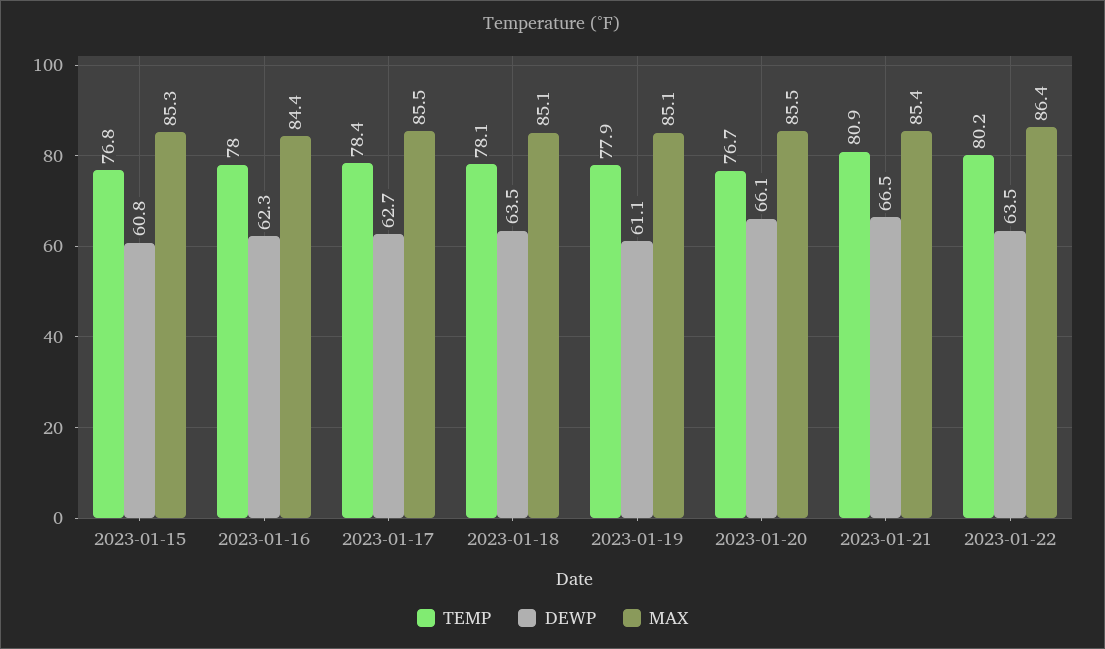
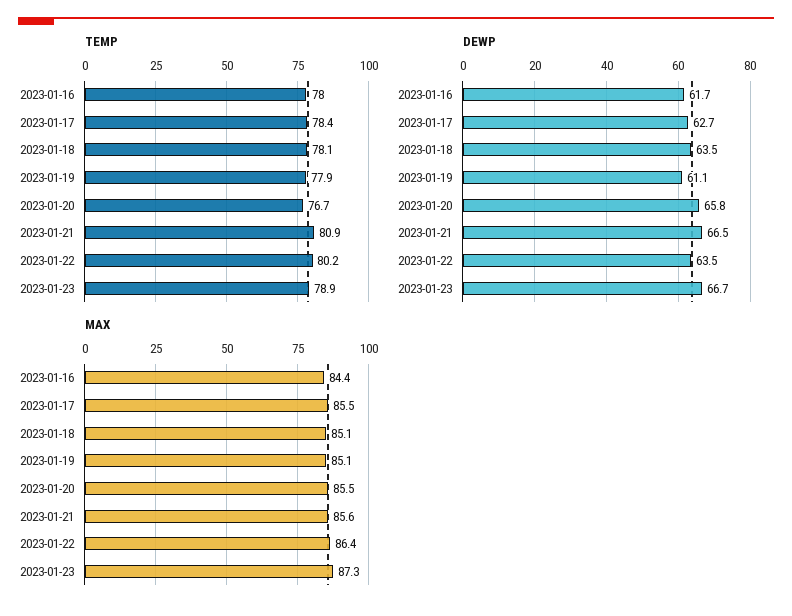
TEMP, 2023-01-15: 76.8 -> none
DEWP, 2023-01-15: 60.8 -> none
MAX, 2023-01-15: 85.3 -> none
DEWP, 2023-01-16: 62.3 -> 61.7
DEWP, 2023-01-20: 66.1 -> 65.8
MAX, 2023-01-21: 85.4 -> 85.6
TEMP, 2023-01-23: none -> 78.9
DEWP, 2023-01-23: none -> 66.7
MAX, 2023-01-23: none -> 87.3

